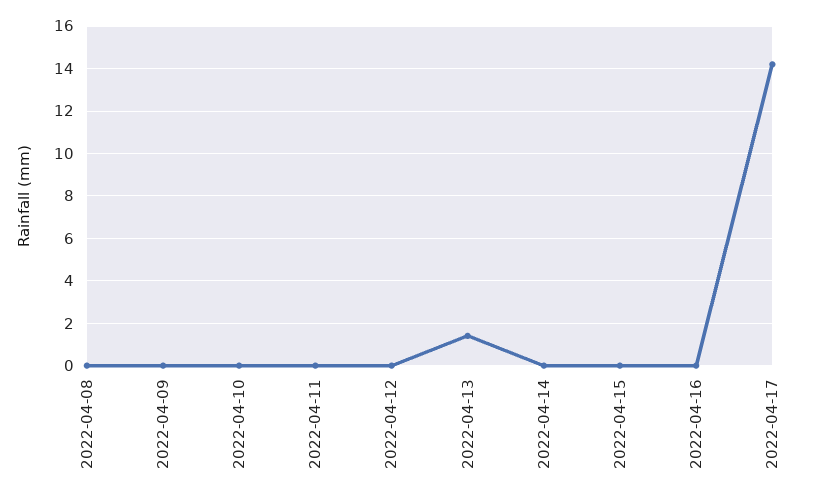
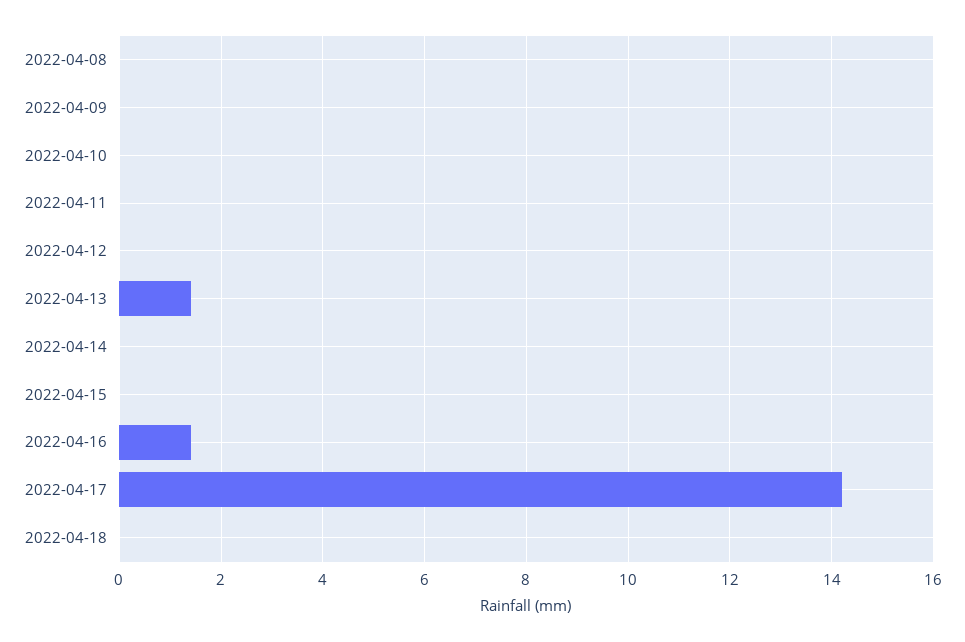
2022-04-16: 0 -> 1.5
2022-04-18: none -> 0

